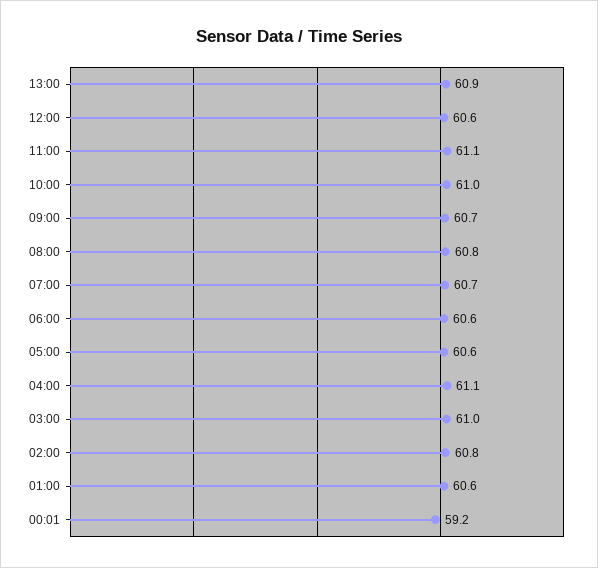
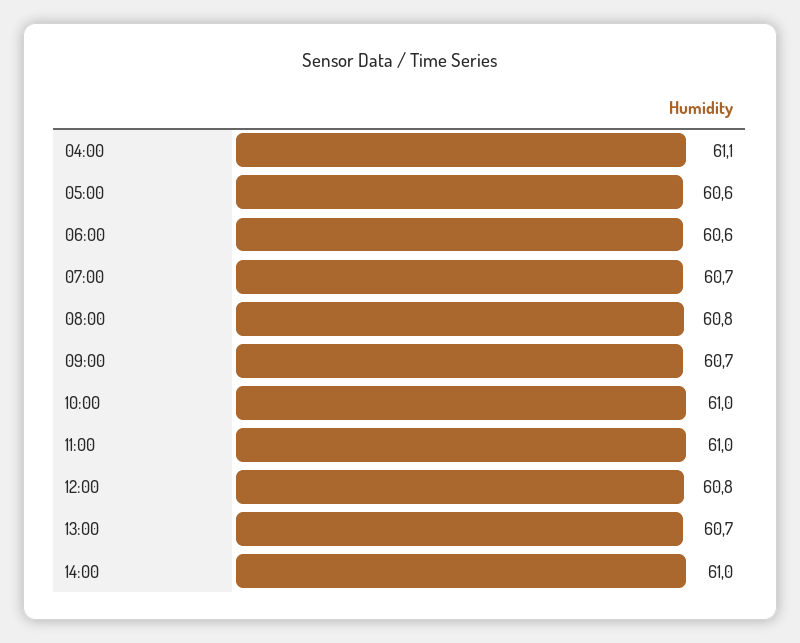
13:00: 60.9 -> 60.7
12:00: 60.6 -> 60.8
11:00: 61.1 -> 61
03:00: 61 -> none
02:00: 60.8 -> none
01:00: 60.6 -> none
00:01: 59.2 -> none
14:00: none -> 61

